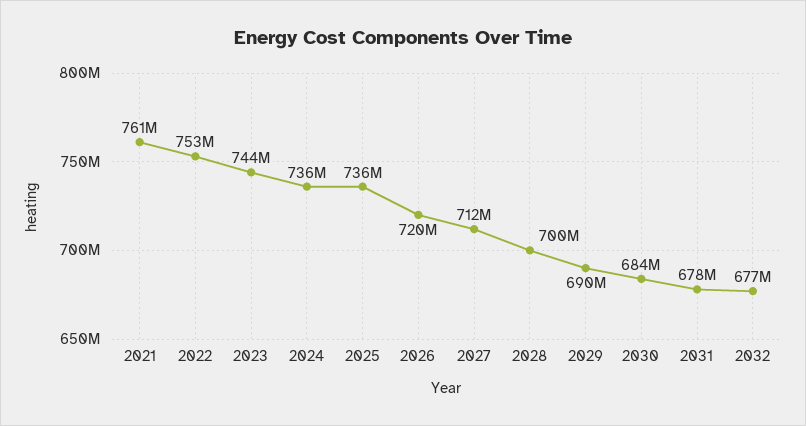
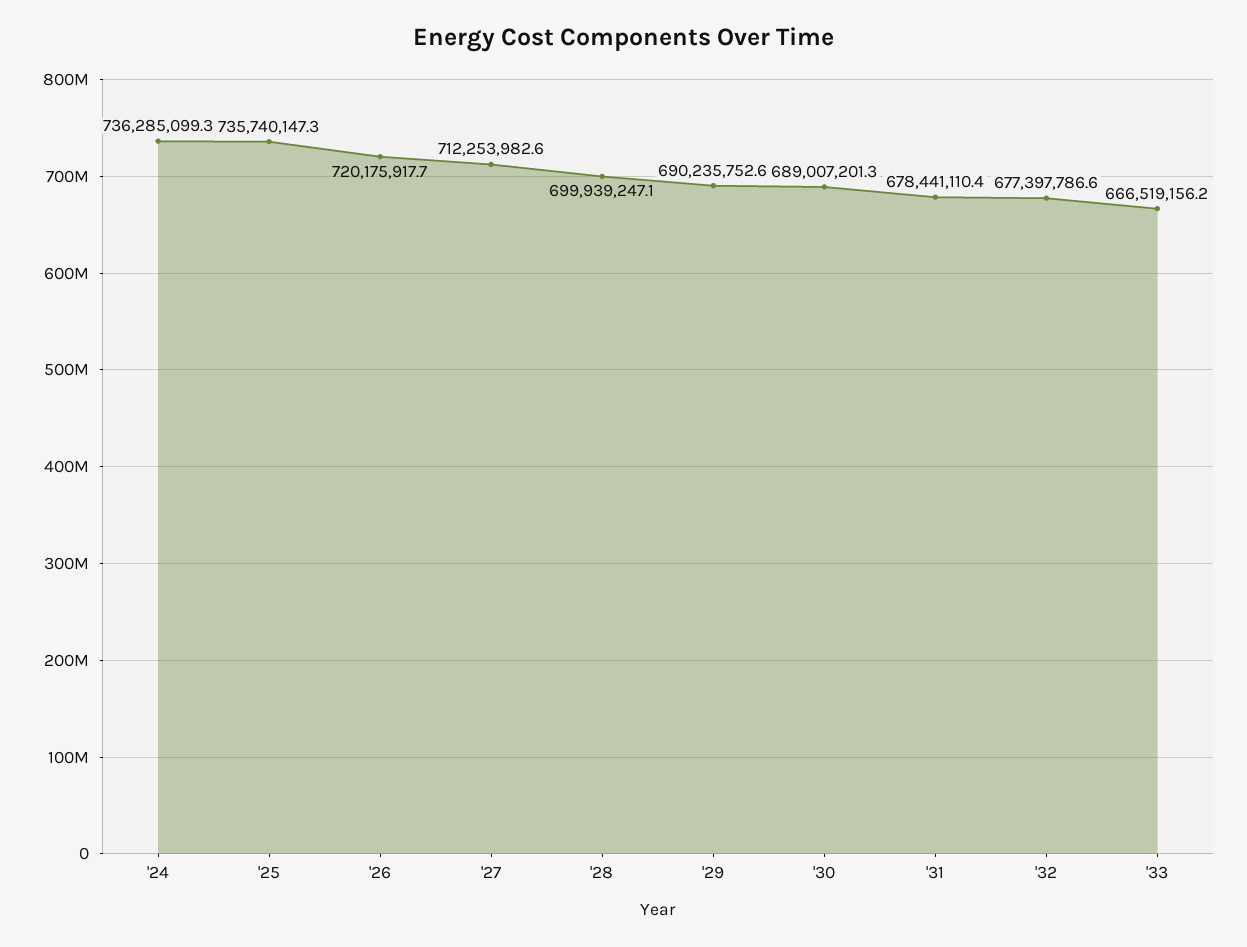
2021: 761000000 -> none
2022: 753000000 -> none
2023: 744000000 -> none
2030: 684000000 -> 689007201.3
'33: none -> 666519156.2

